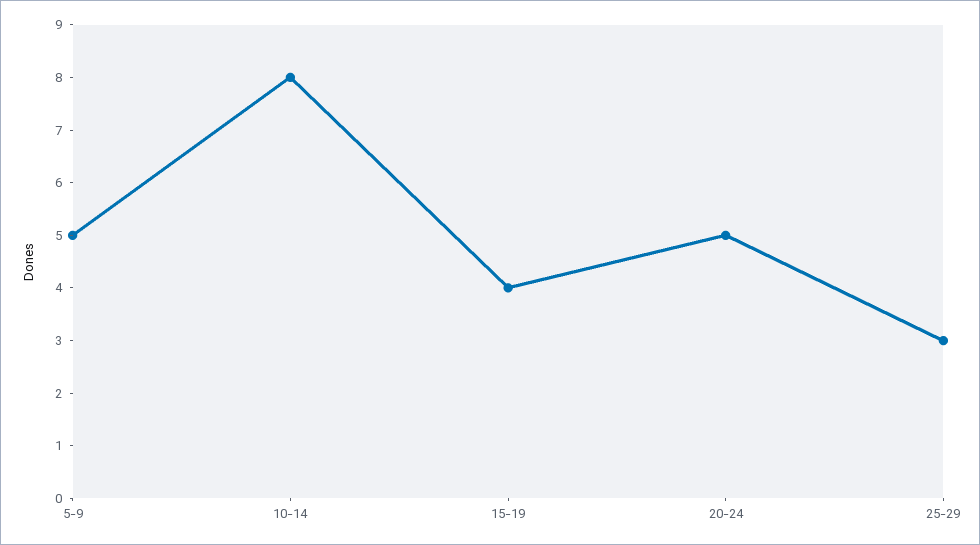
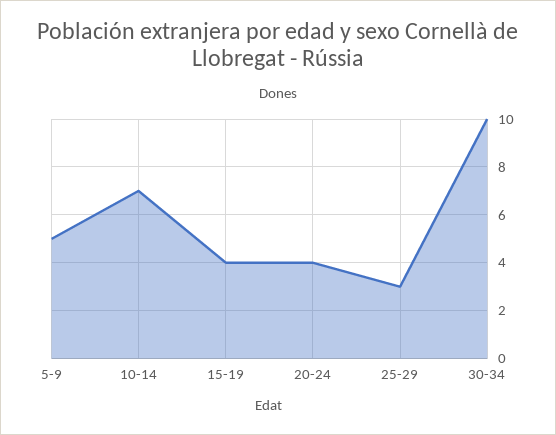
10-14: 8 -> 7
20-24: 5 -> 4
30-34: none -> 10

